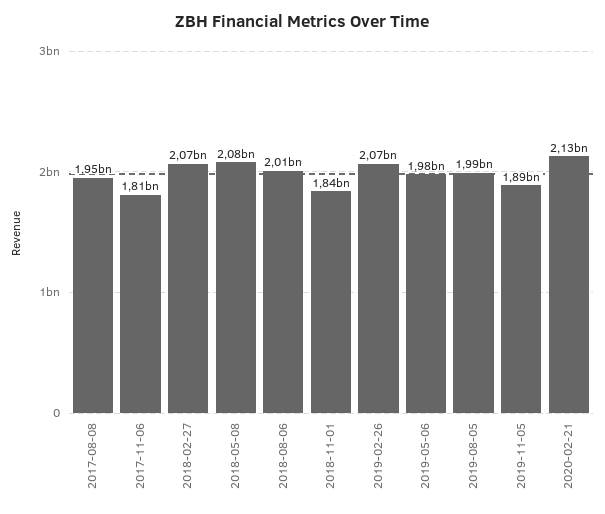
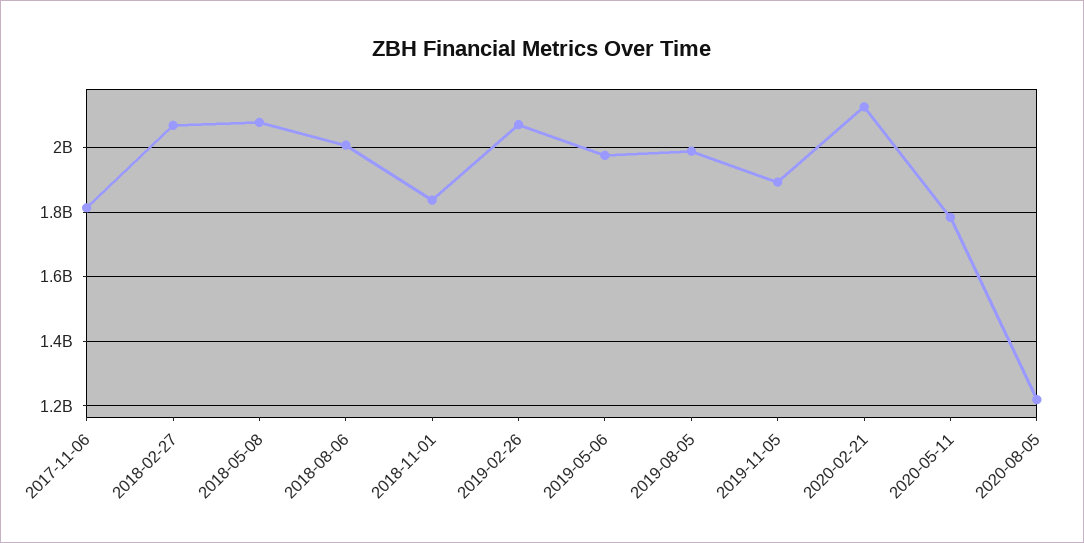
2017-08-08: 1950000000 -> none
2020-05-11: none -> 1780000000
2020-08-05: none -> 1220000000

